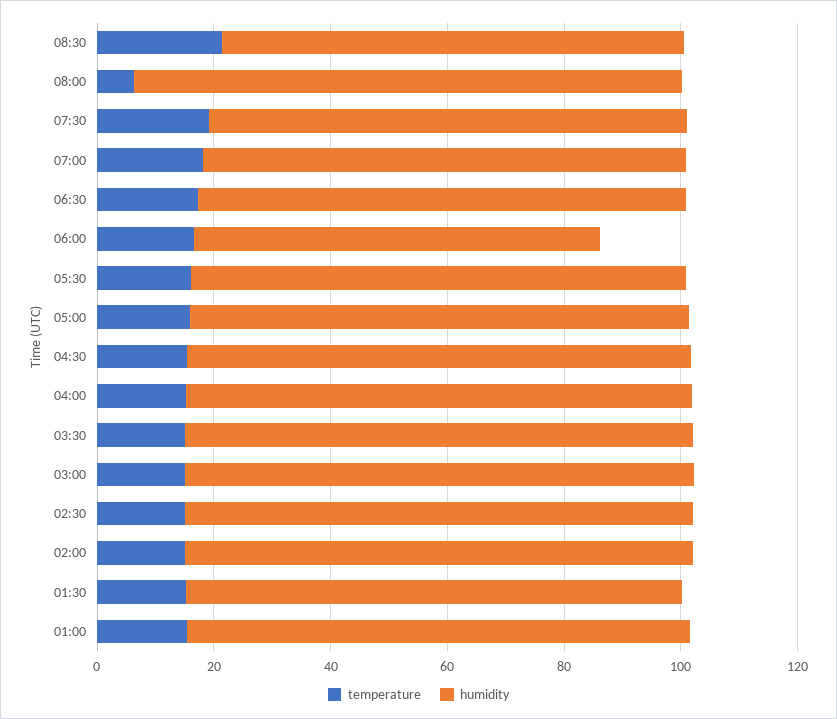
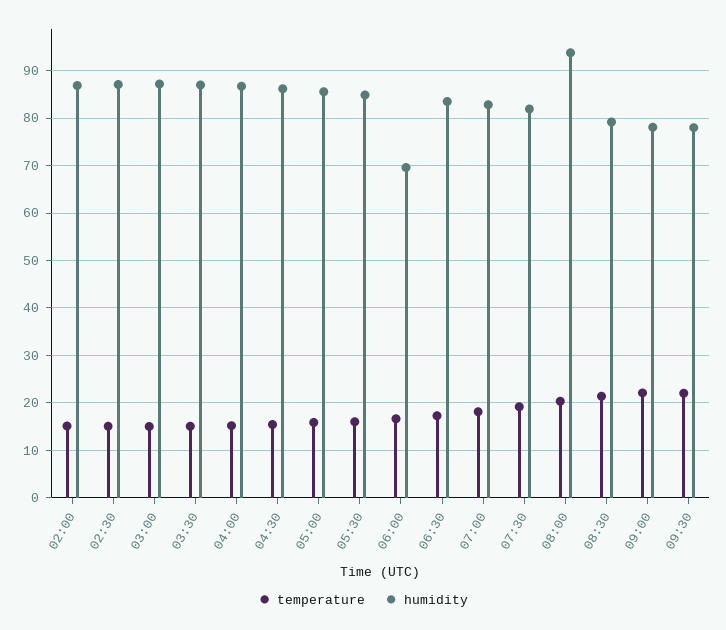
temperature, 08:00: 5 -> 20
temperature, 01:30: 15 -> none
humidity, 01:30: 85 -> none
temperature, 01:00: 15 -> none
humidity, 01:00: 85 -> none
temperature, 09:00: none -> 22
humidity, 09:00: none -> 78
temperature, 09:30: none -> 22
humidity, 09:30: none -> 78

